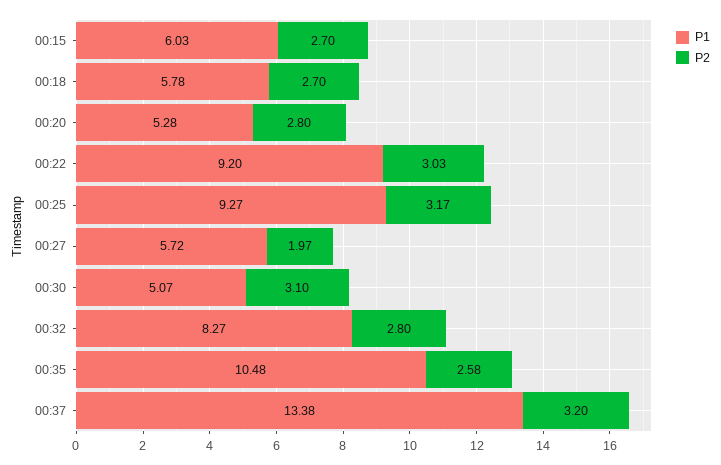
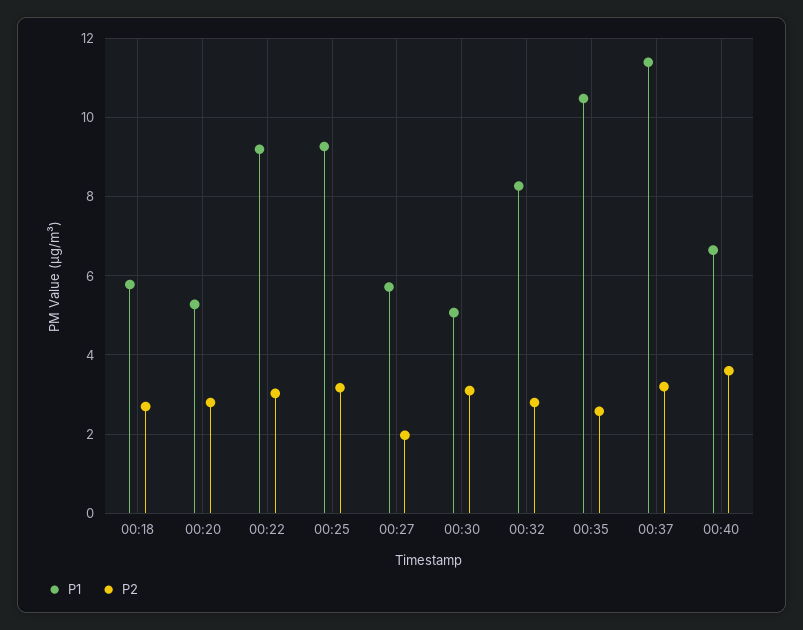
P1, 00:15: 6.03 -> none
P2, 00:15: 2.7 -> none
P1, 00:37: 13.38 -> 11.4
P1, 00:40: none -> 6.6
P2, 00:40: none -> 3.6

